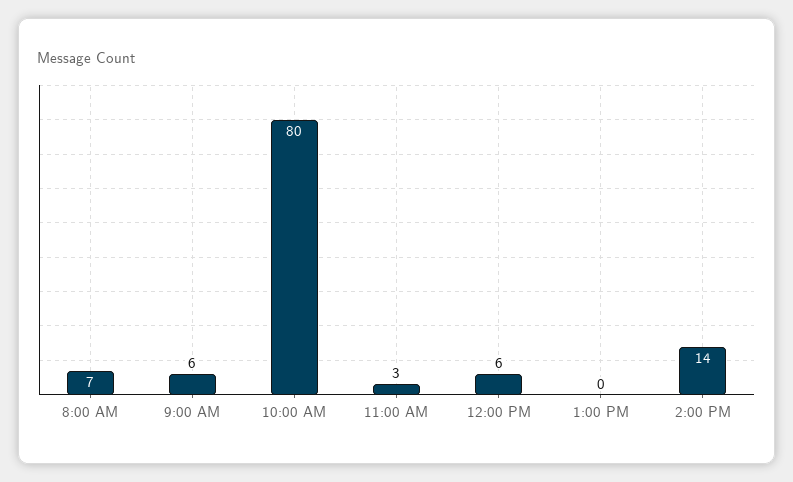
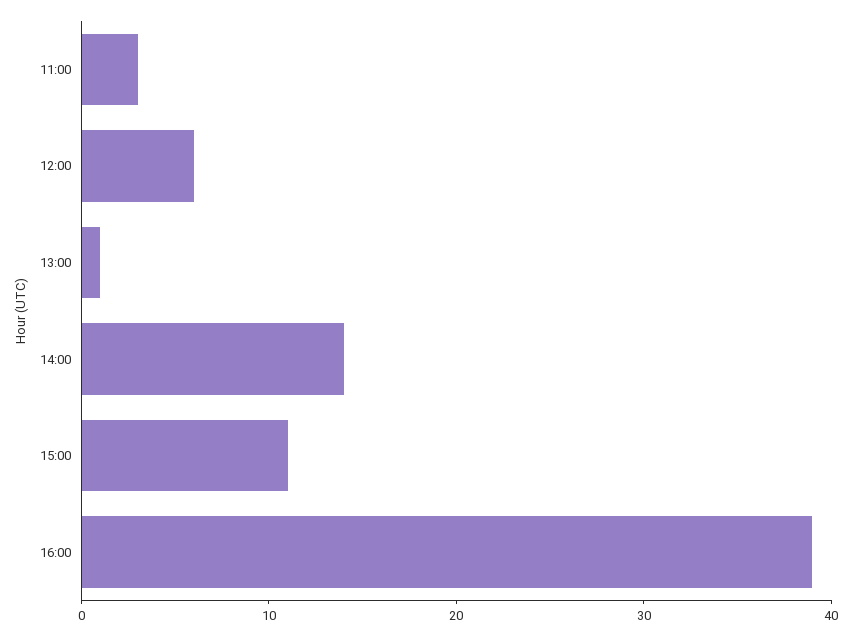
8:00 AM: 7 -> none
9:00 AM: 6 -> none
10:00 AM: 80 -> none
1:00 PM: 0 -> 1
15:00: none -> 11
16:00: none -> 39

